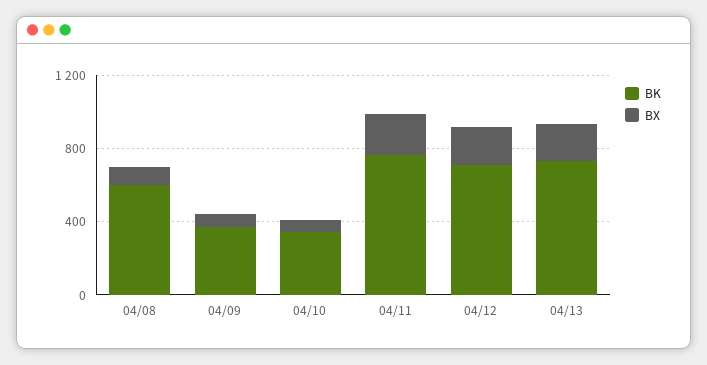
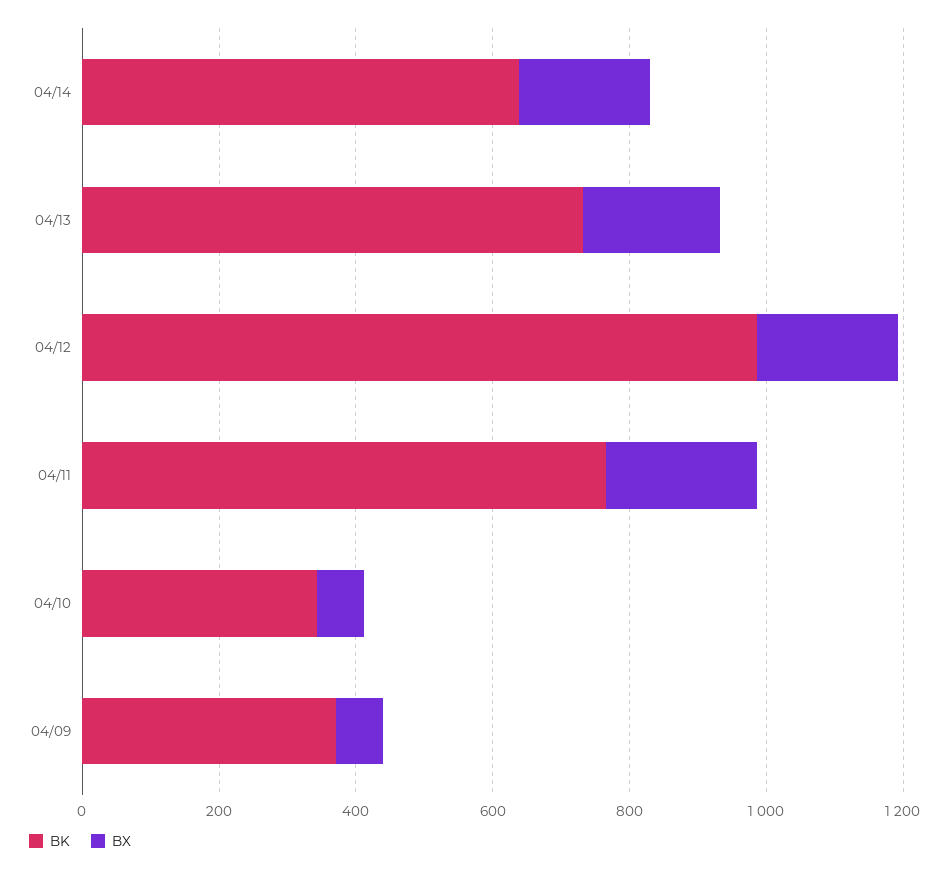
BK, 04/08: 600 -> none
BX, 04/08: 100 -> none
BK, 04/12: 700 -> 1000
BK, 04/14: none -> 650
BX, 04/14: none -> 200

